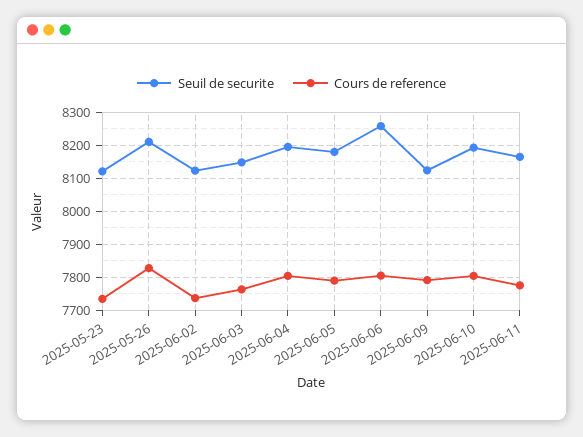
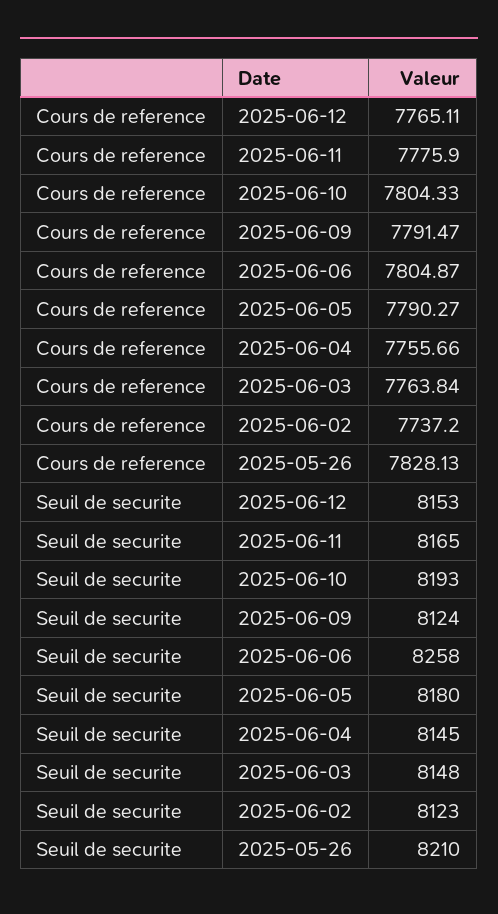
Seuil de securite, 2025-05-23: 8120 -> none
Cours de reference, 2025-05-23: 7740 -> none
Seuil de securite, 2025-06-04: 8200 -> 8145
Cours de reference, 2025-06-04: 7800 -> 7755.66
Cours de reference, 2025-06-12: none -> 7765.11
Seuil de securite, 2025-06-12: none -> 8153

